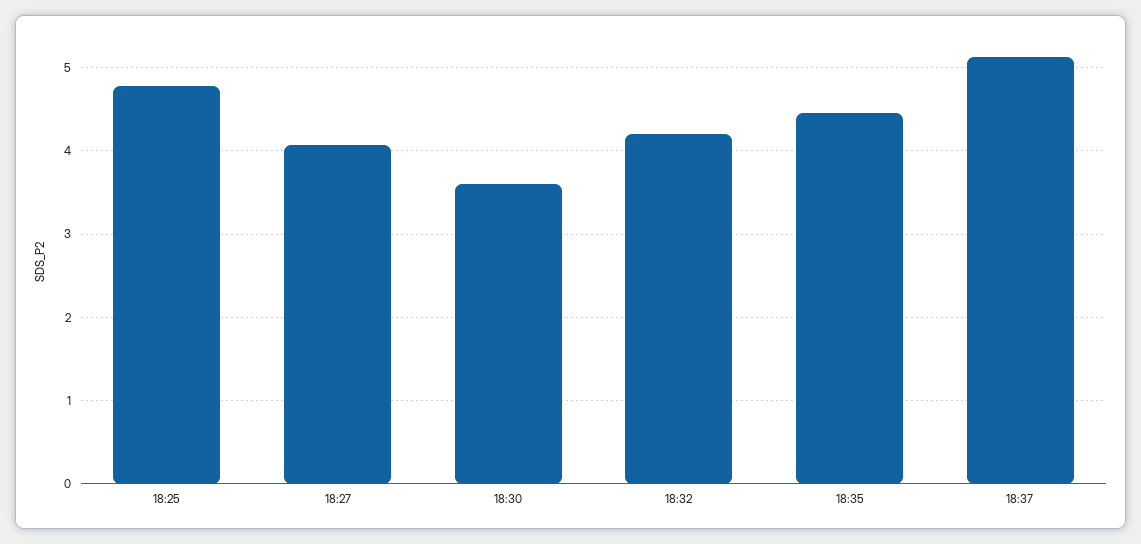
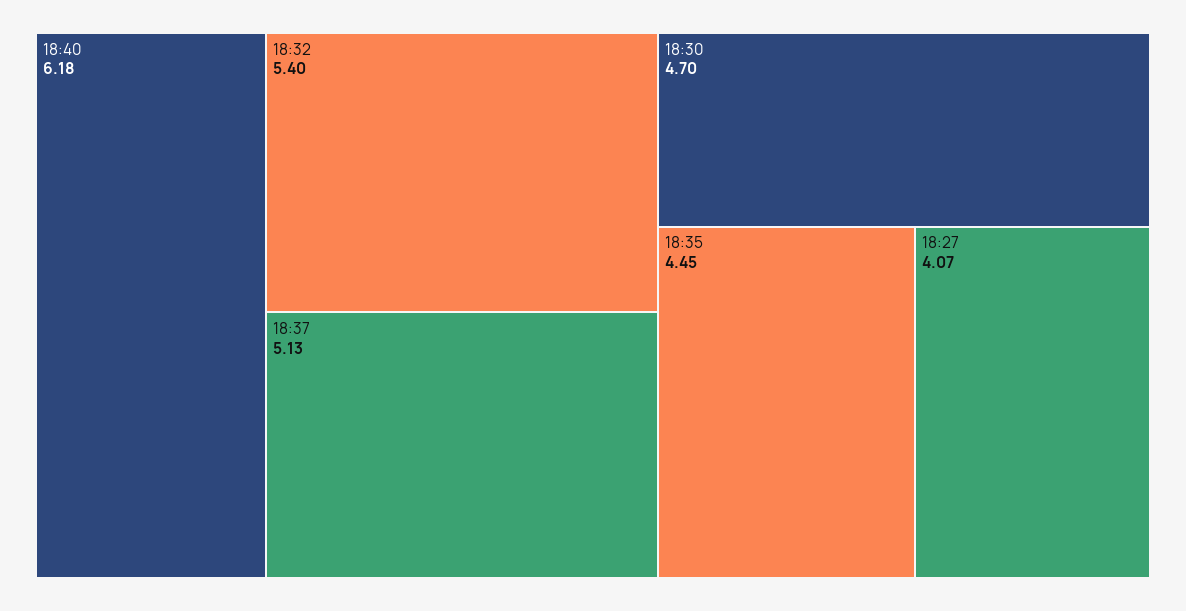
18:25: 4.8 -> none
18:30: 3.6 -> 4.7
18:32: 4.2 -> 5.4
18:40: none -> 6.18

